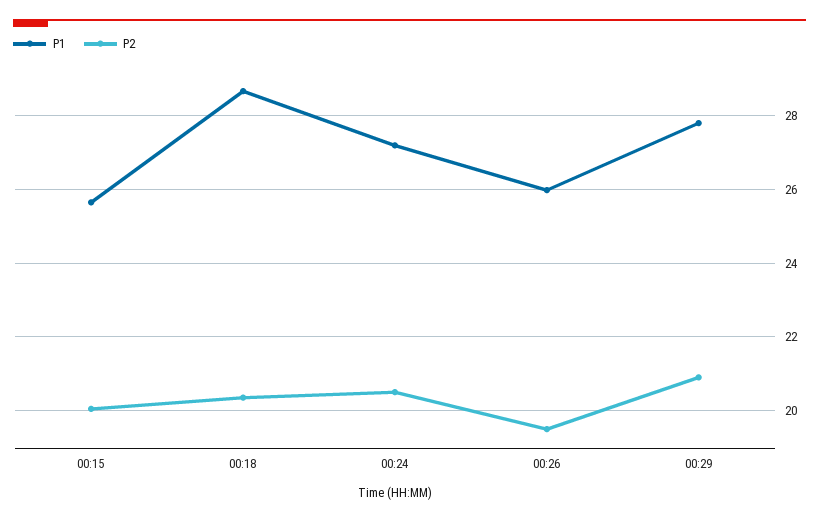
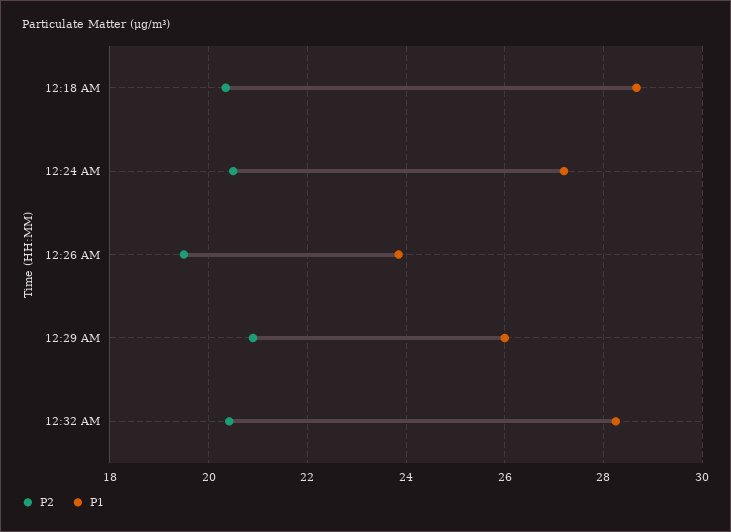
P1, 00:15: 25.6 -> none
P2, 00:15: 20 -> none
P1, 00:26: 26 -> 23.8
P1, 00:29: 27.8 -> 26
P2, 12:32 AM: none -> 20.4
P1, 12:32 AM: none -> 28.2

